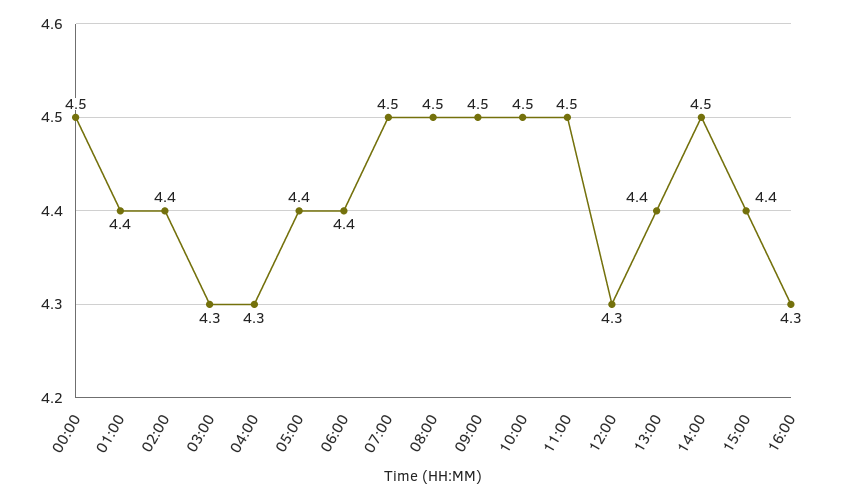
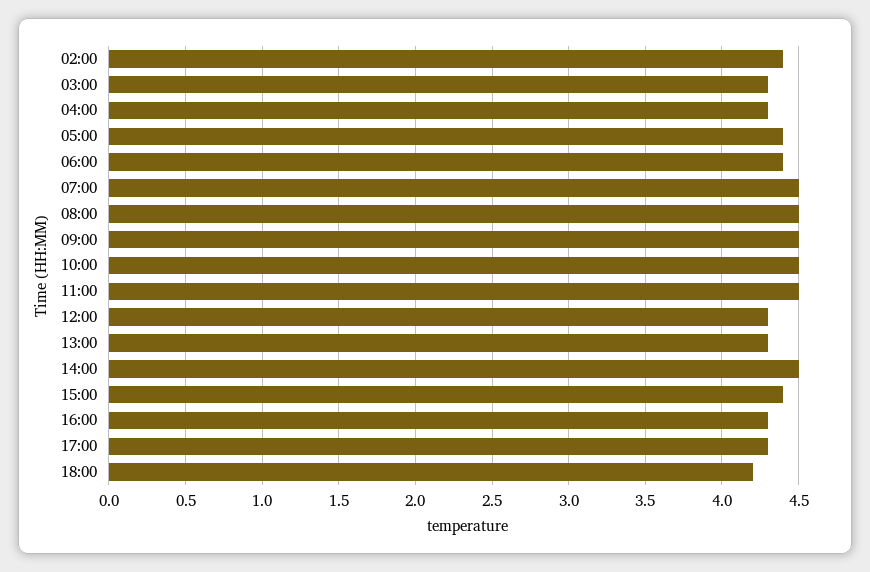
00:00: 4.5 -> none
01:00: 4.4 -> none
13:00: 4.4 -> 4.3
17:00: none -> 4.3
18:00: none -> 4.2

